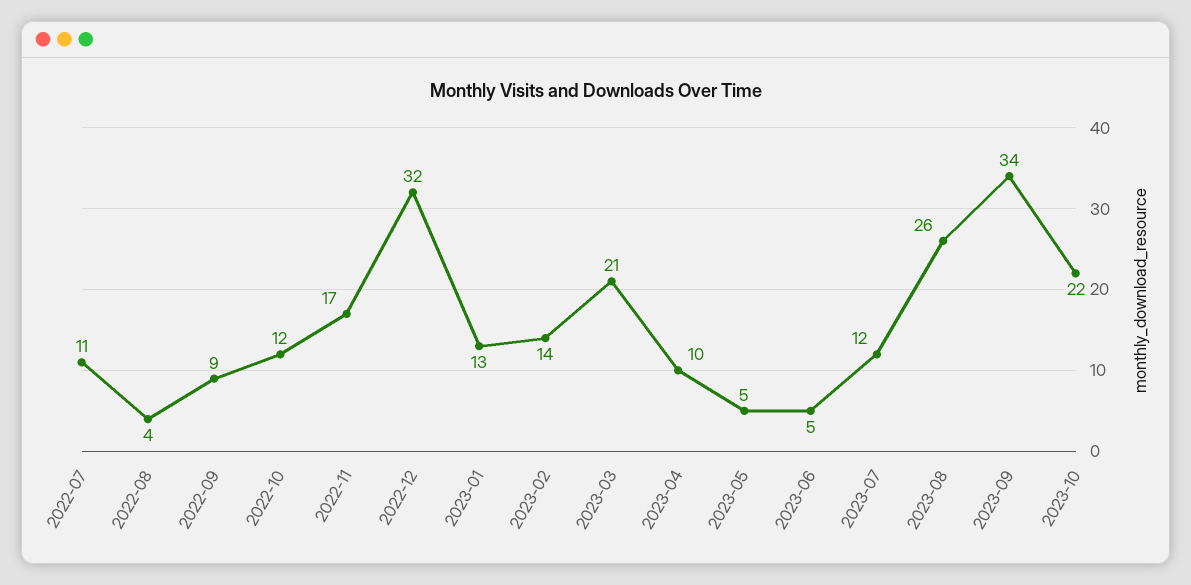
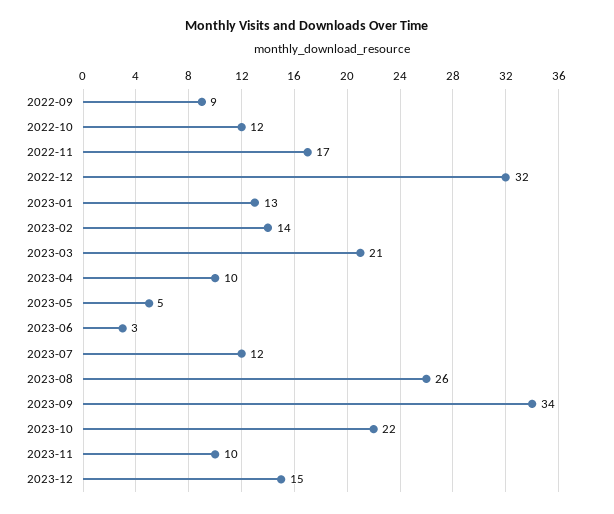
2022-07: 11 -> none
2022-08: 4 -> none
2023-06: 5 -> 3
2023-11: none -> 10
2023-12: none -> 15

